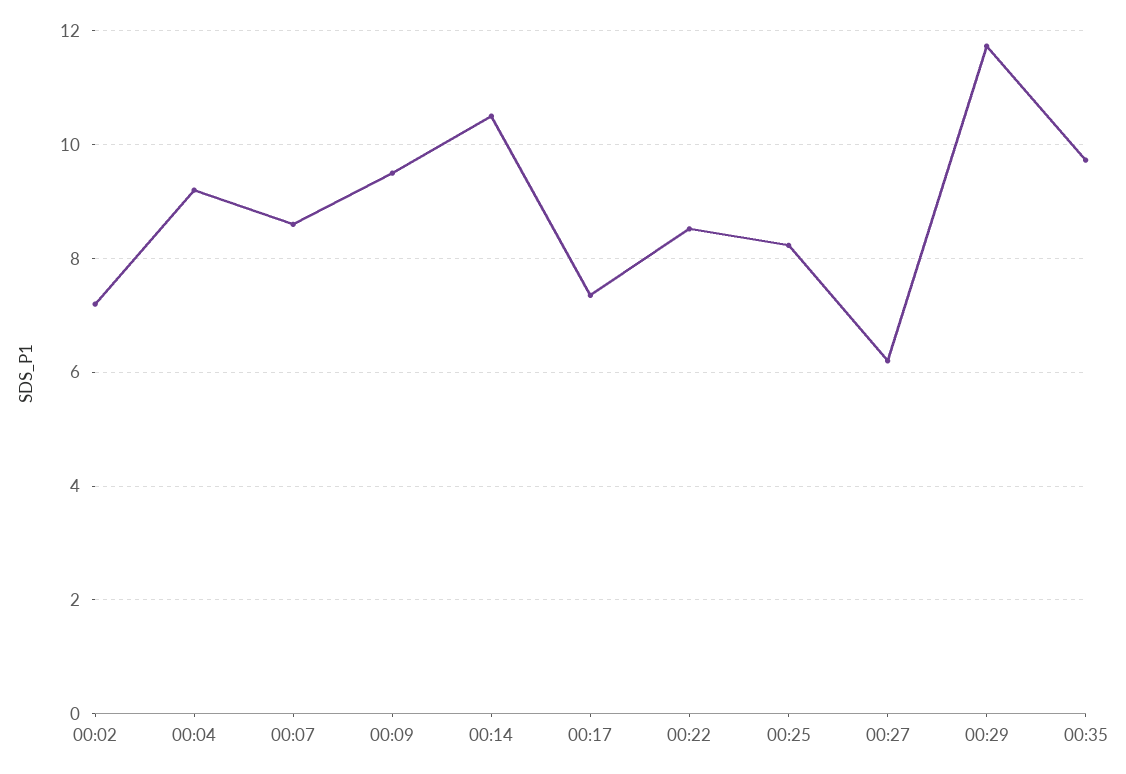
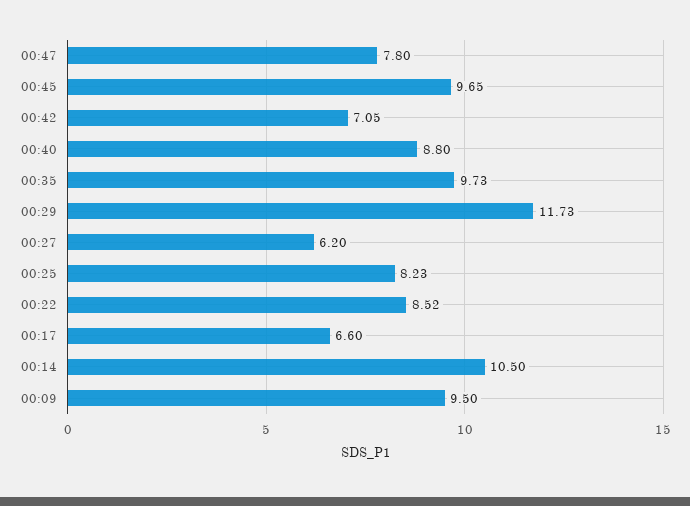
00:02: 7.2 -> none
00:04: 9.2 -> none
00:07: 8.6 -> none
00:17: 7.4 -> 6.6
00:47: none -> 7.8
00:45: none -> 9.65
00:42: none -> 7.05
00:40: none -> 8.8

